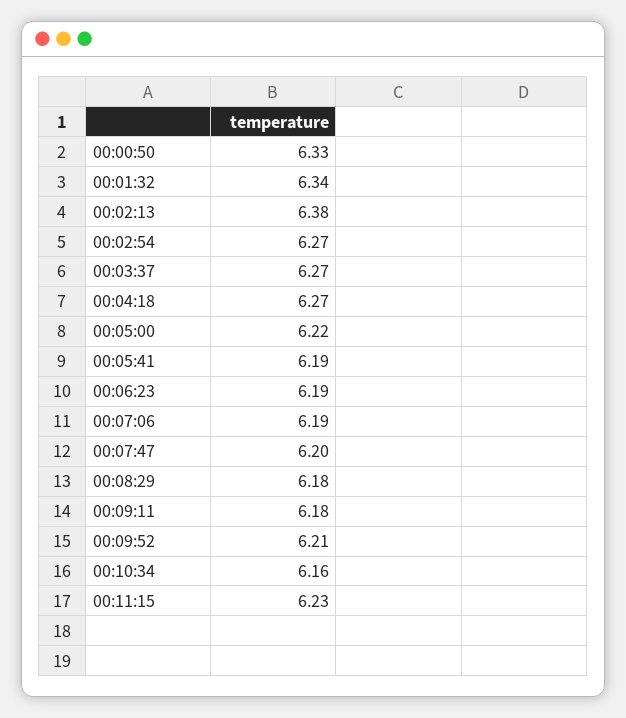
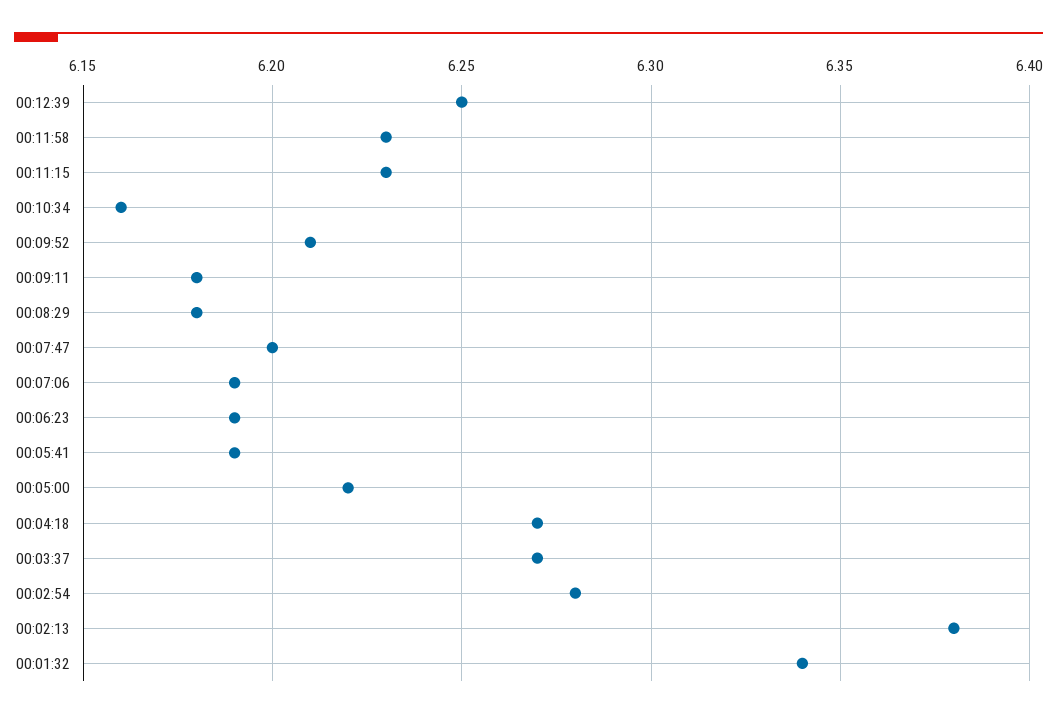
00:00:50: 6.33 -> none
00:02:54: 6.27 -> 6.28
00:12:39: none -> 6.25
00:11:58: none -> 6.23

